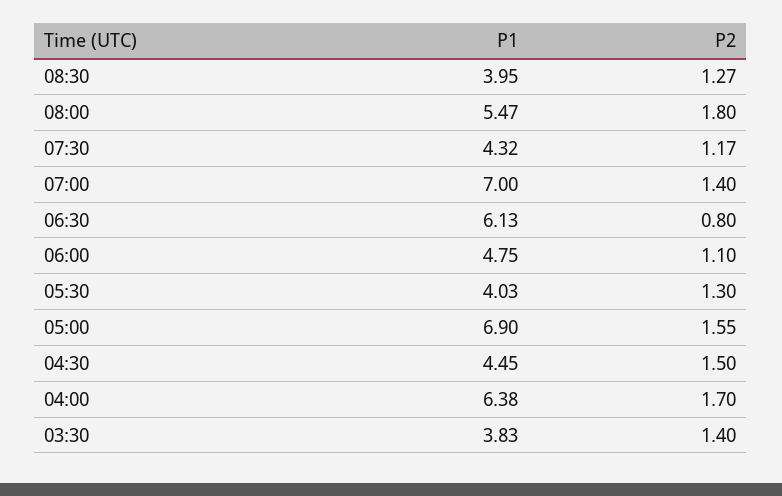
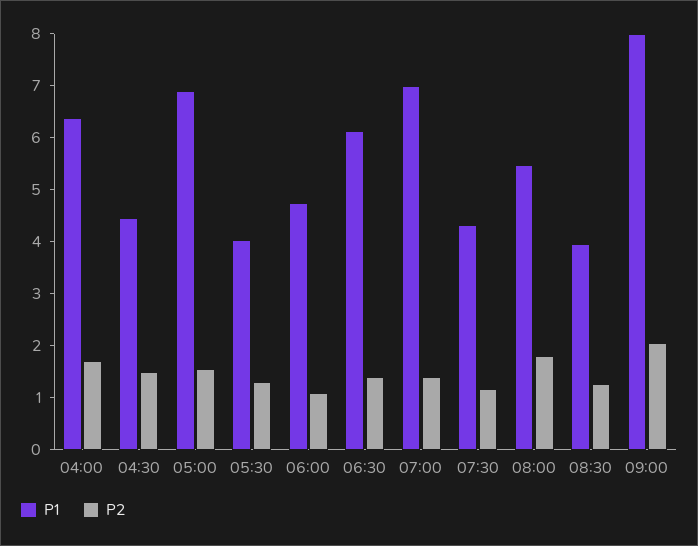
P2, 06:30: 0.8 -> 1.4
P1, 03:30: 3.83 -> none
P2, 03:30: 1.4 -> none
P1, 09:00: none -> 8
P2, 09:00: none -> 2

